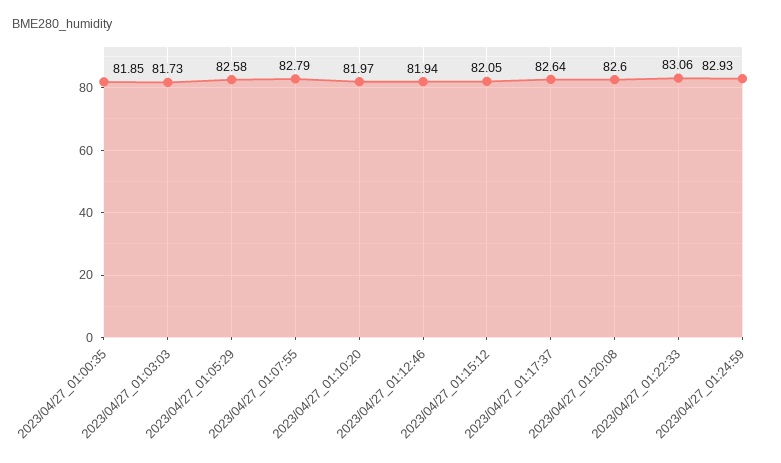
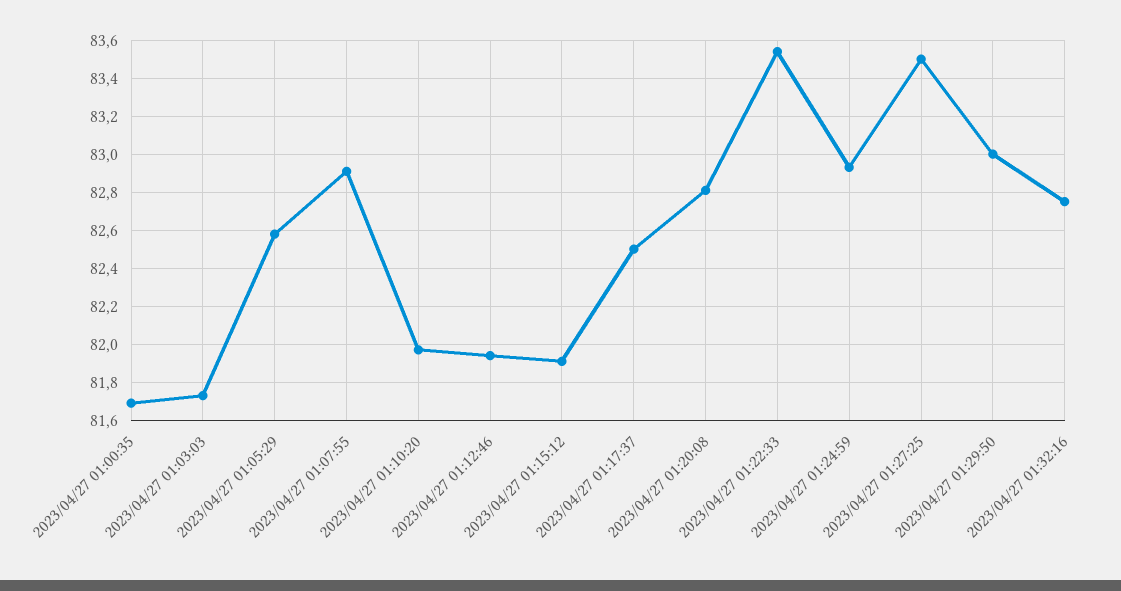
2023/04/27_01:00:35: 81.85 -> 81.7
2023/04/27_01:07:55: 82.79 -> 82.9
2023/04/27_01:15:12: 82.05 -> 81.9
2023/04/27_01:17:37: 82.64 -> 82.5
2023/04/27_01:20:08: 82.6 -> 82.8
2023/04/27_01:22:33: 83.06 -> 83.55
2023/04/27 01:27:25: none -> 83.5
2023/04/27 01:29:50: none -> 83
2023/04/27 01:32:16: none -> 82.75

